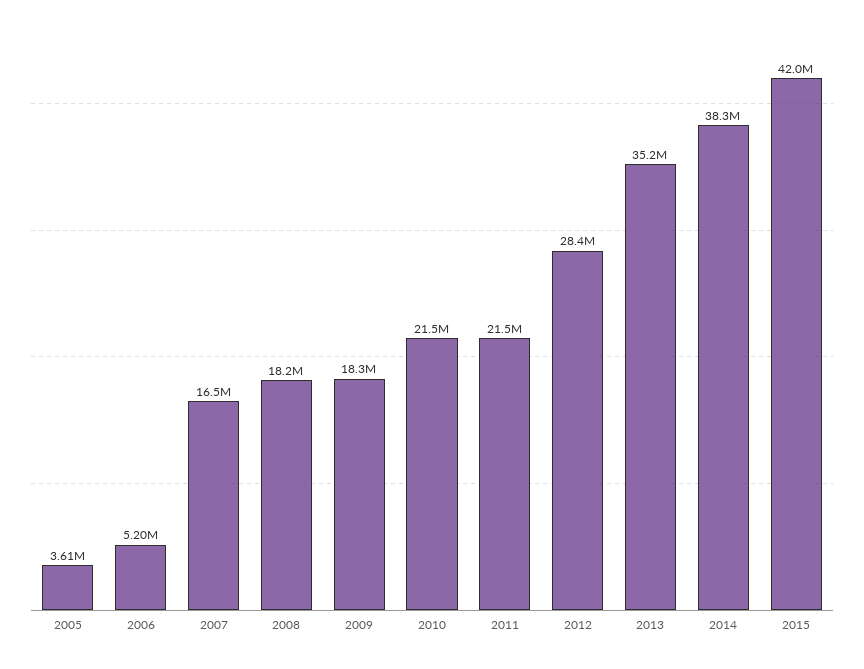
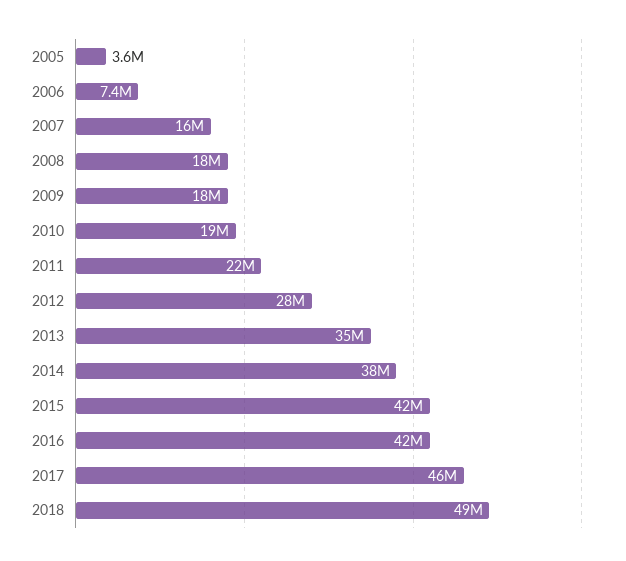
2006: 5200000 -> 7400000
2010: 21500000 -> 19000000
2016: none -> 42000000
2017: none -> 46000000
2018: none -> 49000000

